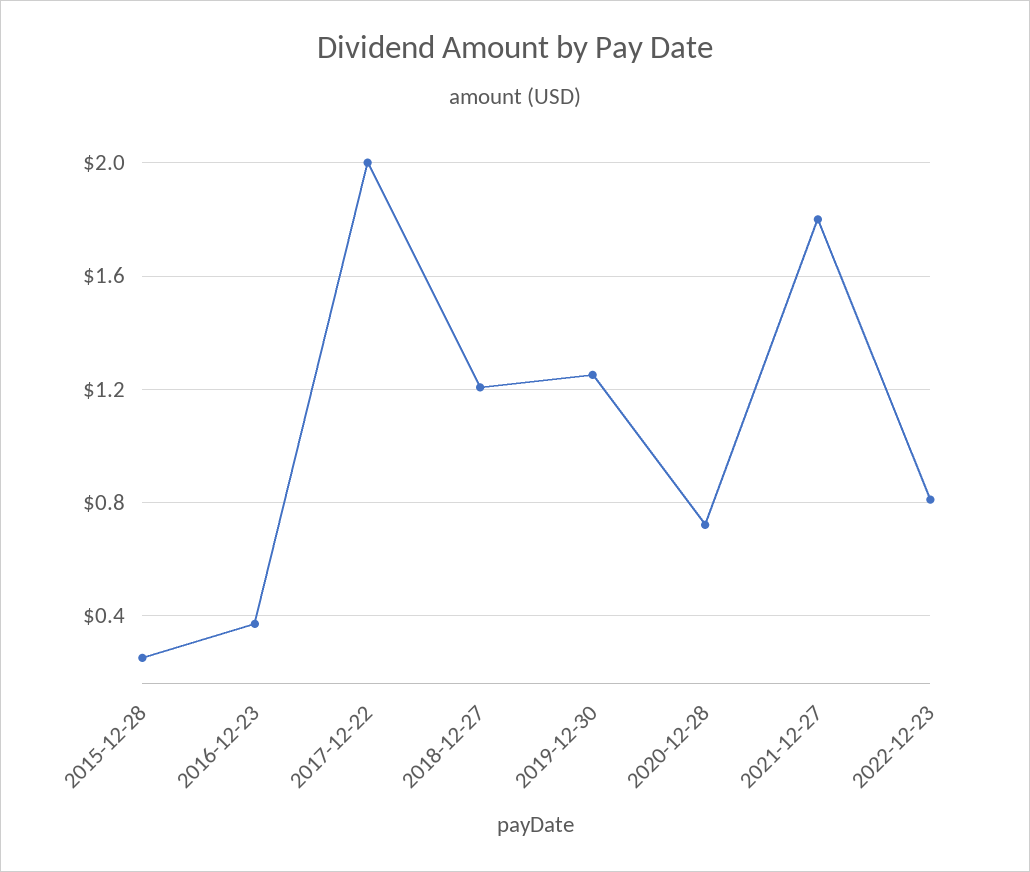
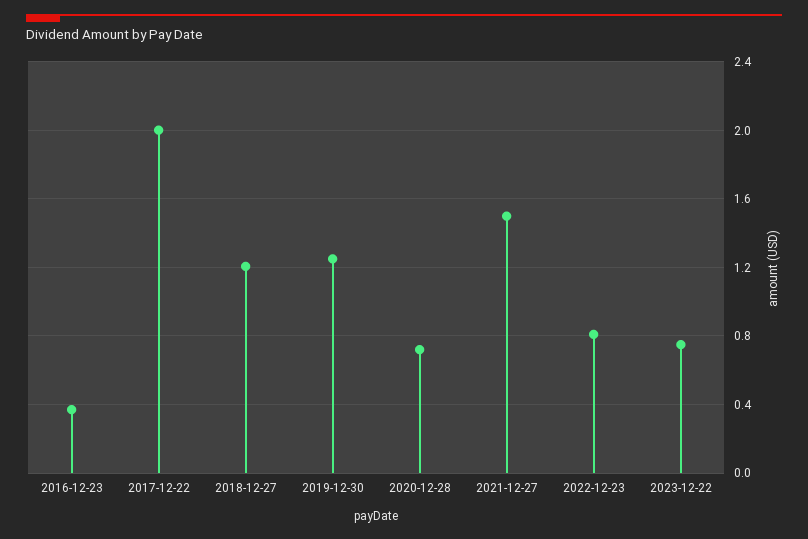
2015-12-28: 0.25 -> none
2021-12-27: 1.8 -> 1.5
2023-12-22: none -> 0.75

